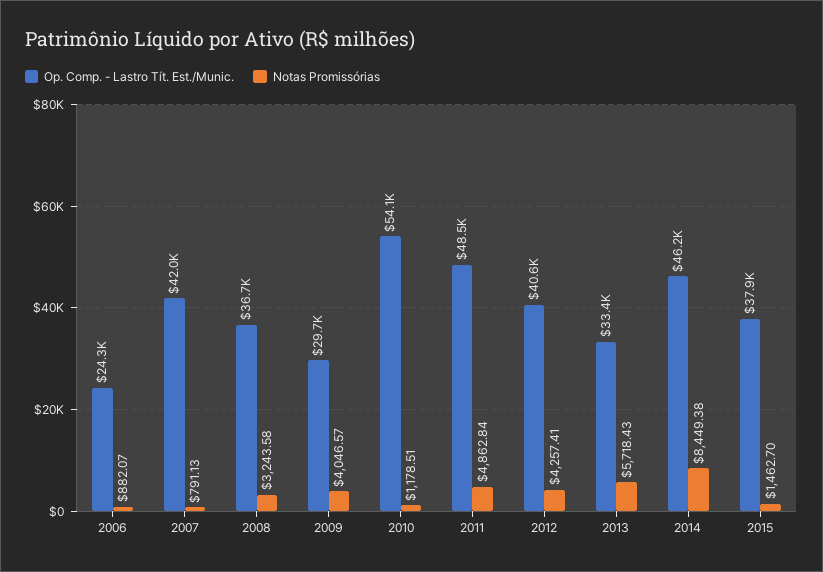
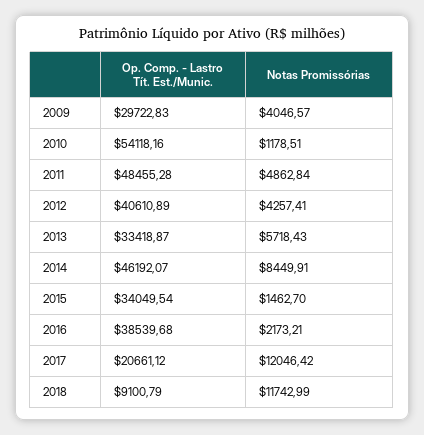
Op. Comp. - Lastro Tít. Est./Munic., 2006: 24300 -> none
Notas Promissórias, 2006: 882.07 -> none
Op. Comp. - Lastro Tít. Est./Munic., 2007: 42000 -> none
Notas Promissórias, 2007: 791.13 -> none
Op. Comp. - Lastro Tít. Est./Munic., 2008: 36700 -> none
Notas Promissórias, 2008: 3243.58 -> none
Notas Promissórias, 2014: 8449.38 -> 8449.91
Op. Comp. - Lastro Tít. Est./Munic., 2015: 37900 -> 34049.54
Op. Comp. - Lastro Tít. Est./Munic., 2016: none -> 38539.68
Notas Promissórias, 2016: none -> 2173.21
Op. Comp. - Lastro Tít. Est./Munic., 2017: none -> 20661.12
Notas Promissórias, 2017: none -> 12046.42
Op. Comp. - Lastro Tít. Est./Munic., 2018: none -> 9100.79
Notas Promissórias, 2018: none -> 11742.99

